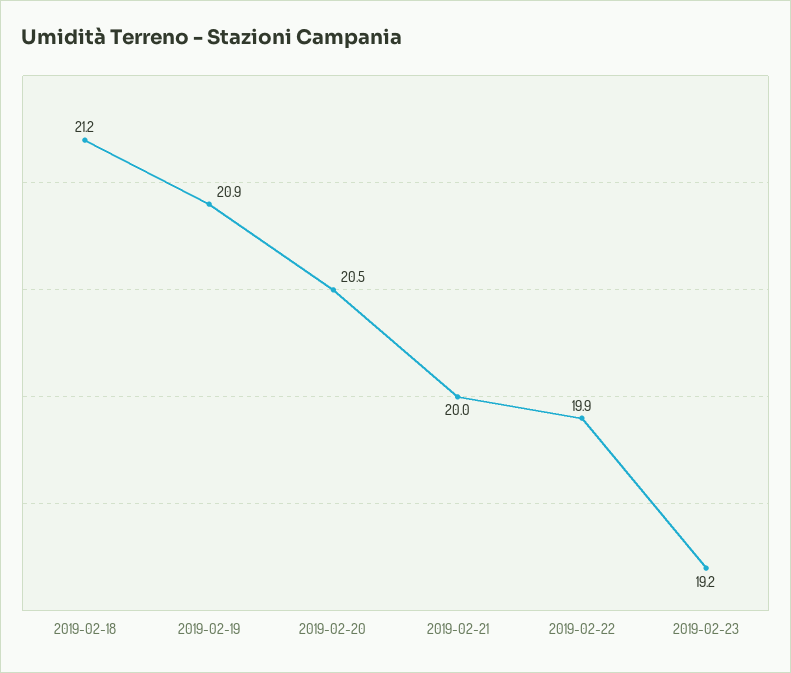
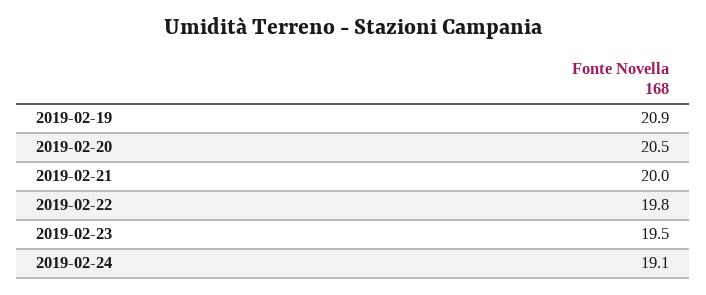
2019-02-18: 21.2 -> none
2019-02-22: 19.9 -> 19.8
2019-02-23: 19.2 -> 19.5
2019-02-24: none -> 19.1

